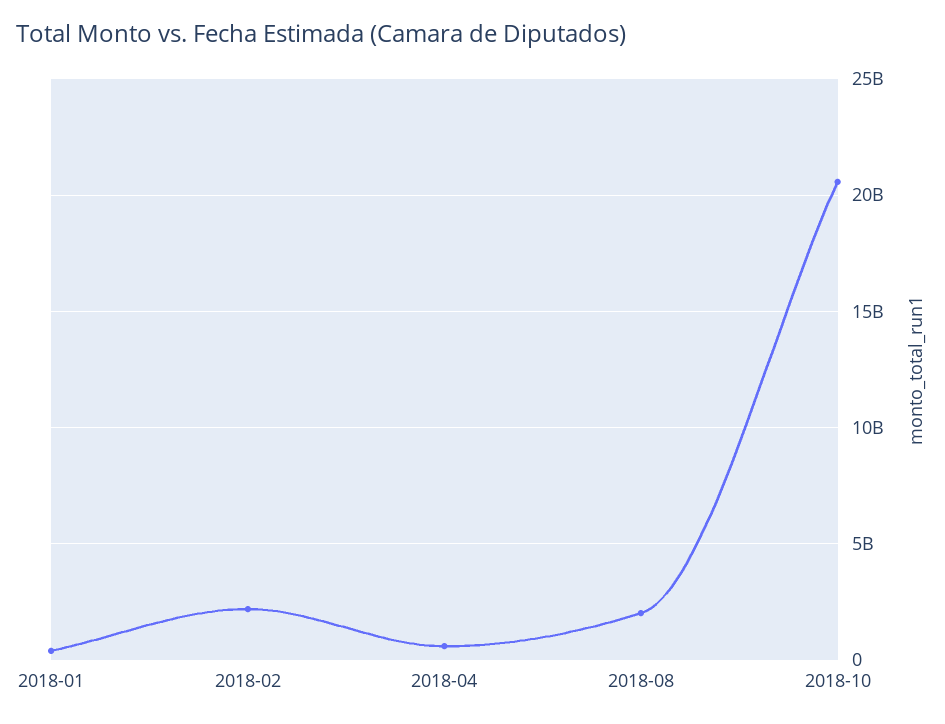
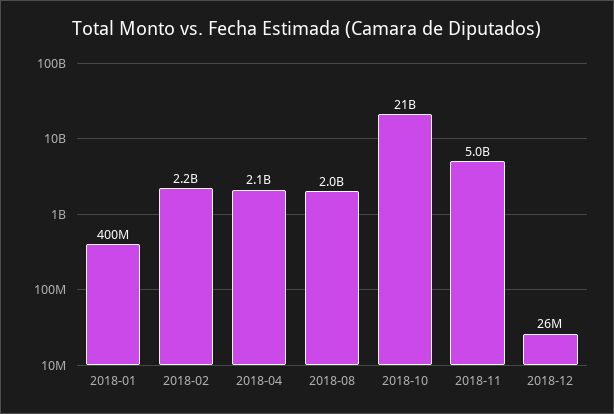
2018-04: 500000000 -> 2100000000
2018-11: none -> 5000000000
2018-12: none -> 26000000

